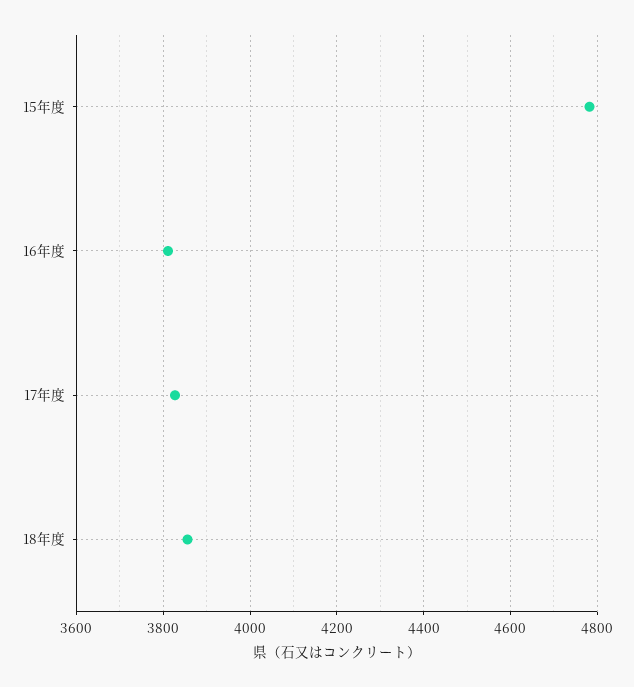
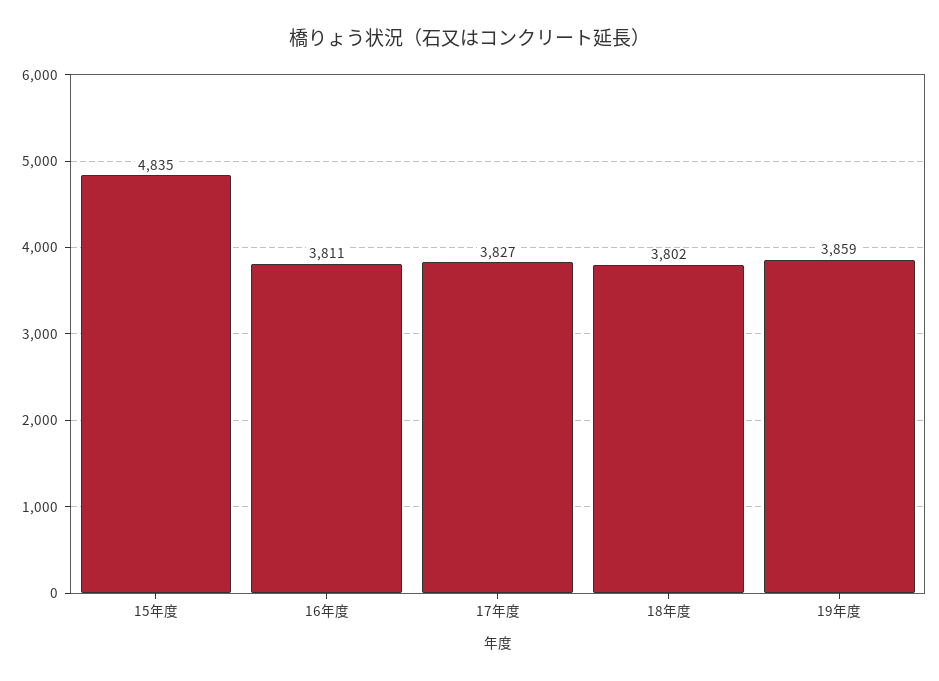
15年度: 4780 -> 4835
18年度: 3860 -> 3802
19年度: none -> 3859

